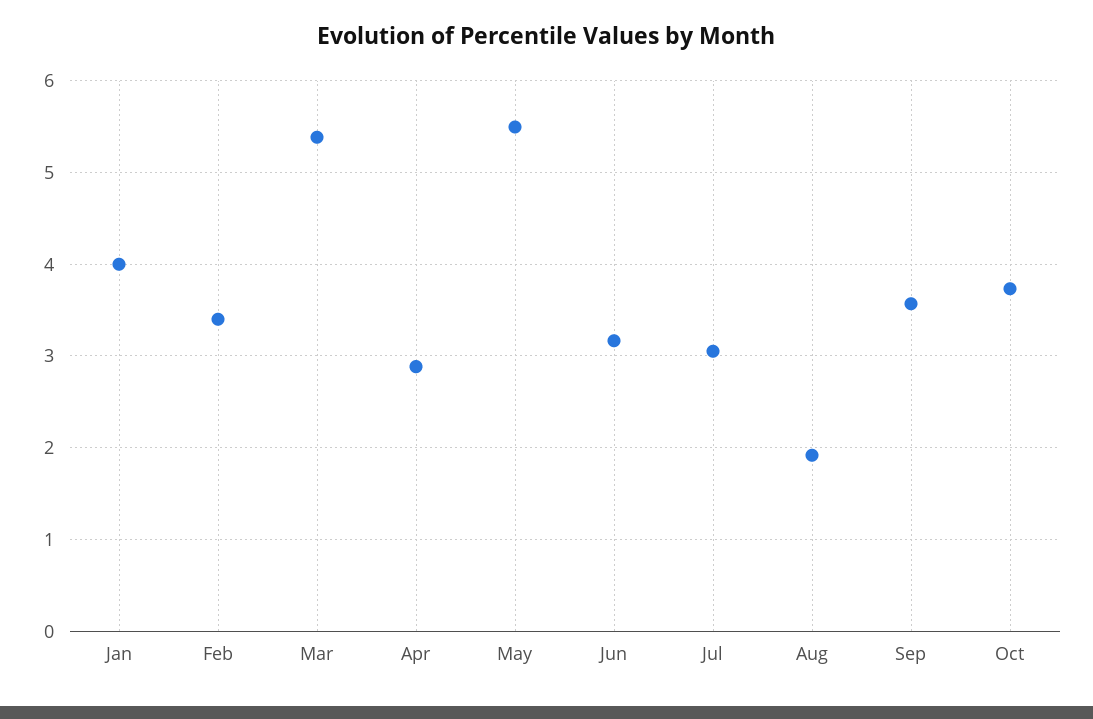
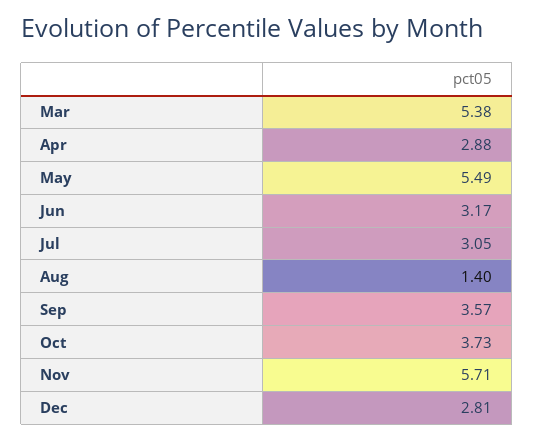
Jan: 4 -> none
Feb: 3.4 -> none
Aug: 1.9 -> 1.4
Nov: none -> 5.71
Dec: none -> 2.81

